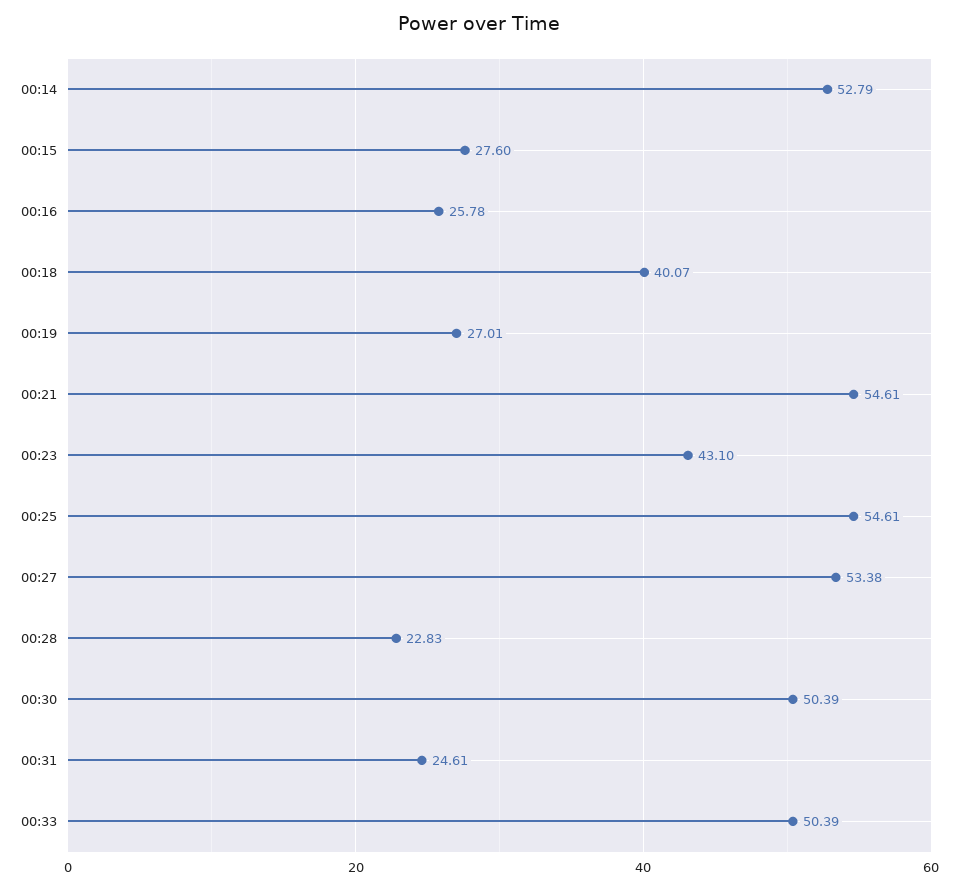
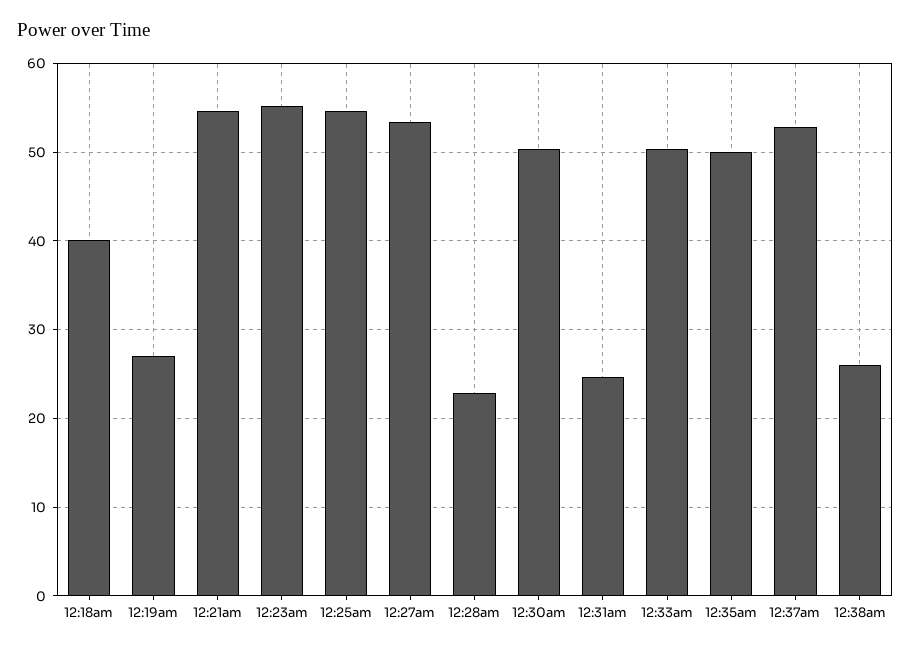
00:14: 52.79 -> none
00:15: 27.6 -> none
00:16: 25.78 -> none
00:23: 43.1 -> 55
12:35am: none -> 50
12:37am: none -> 53
12:38am: none -> 26

